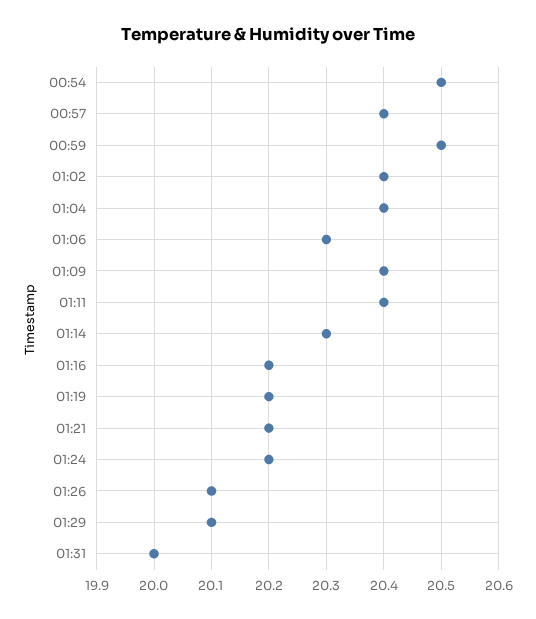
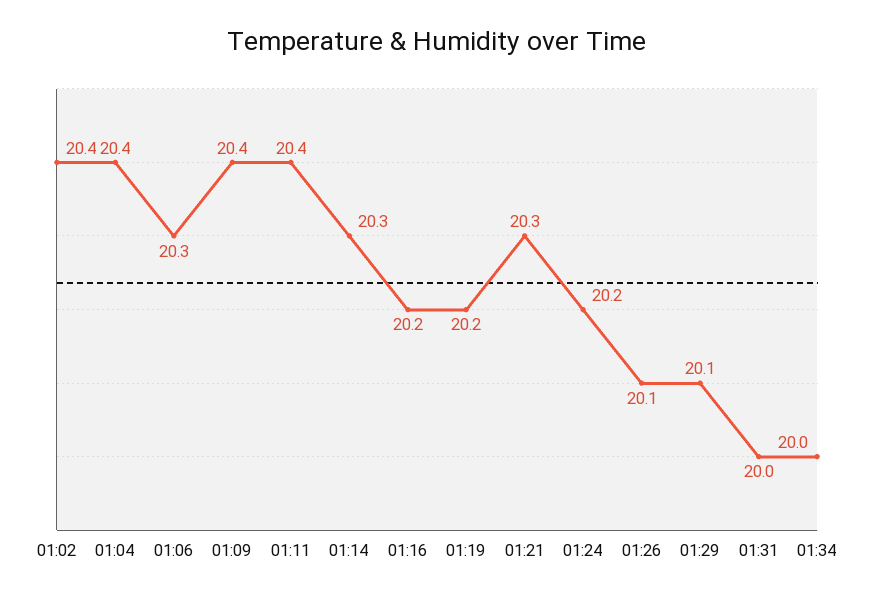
00:54: 20.5 -> none
00:57: 20.4 -> none
00:59: 20.5 -> none
01:21: 20.2 -> 20.3
01:34: none -> 20

